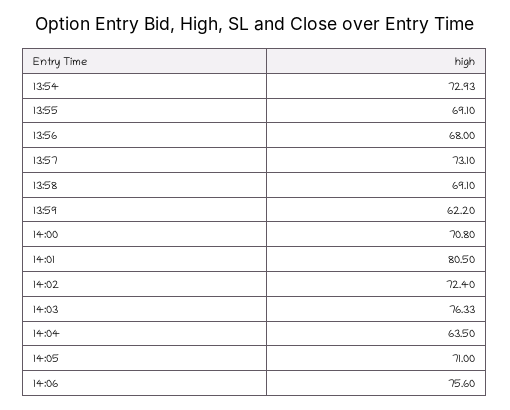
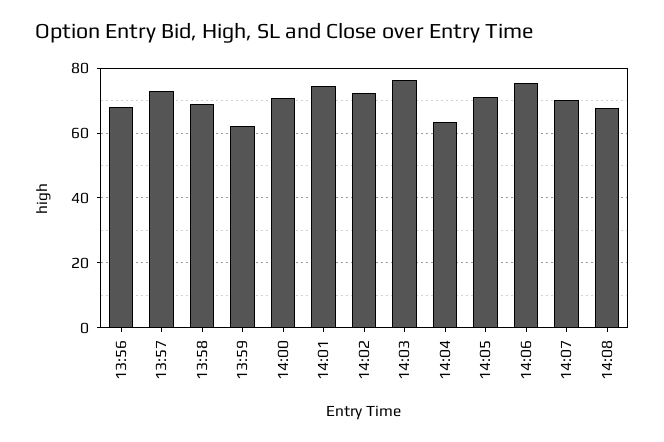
13:54: 72.93 -> none
13:55: 69.1 -> none
14:01: 80.5 -> 74
14:07: none -> 70
14:08: none -> 68

